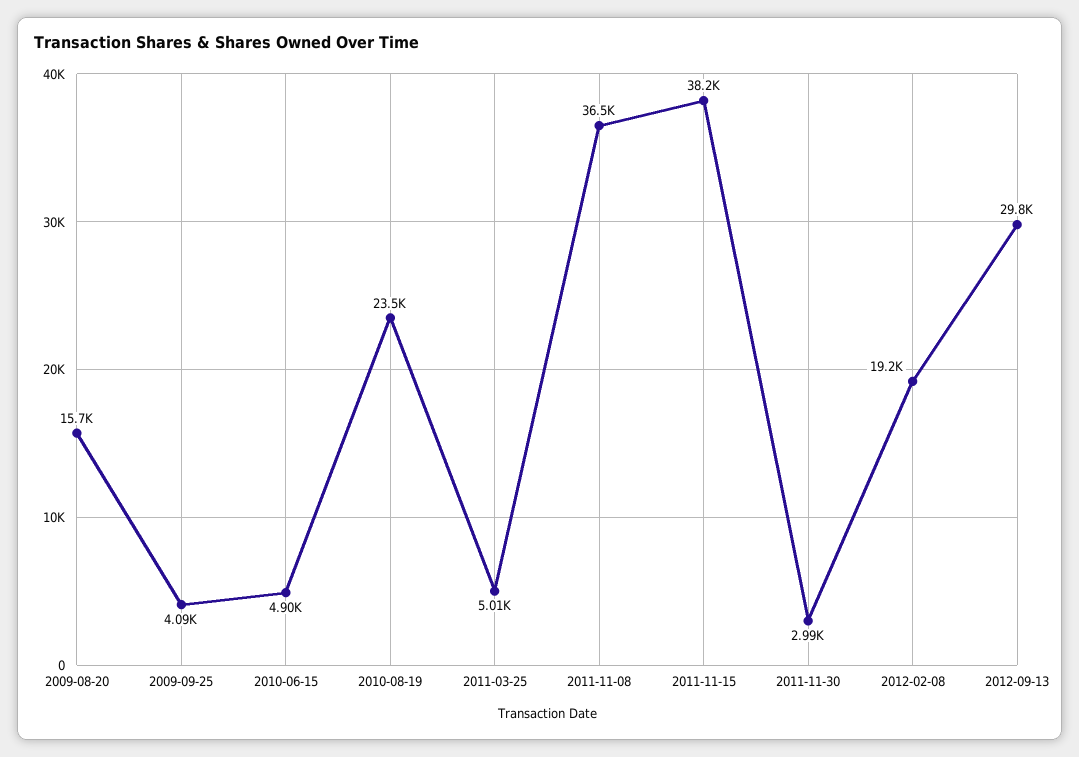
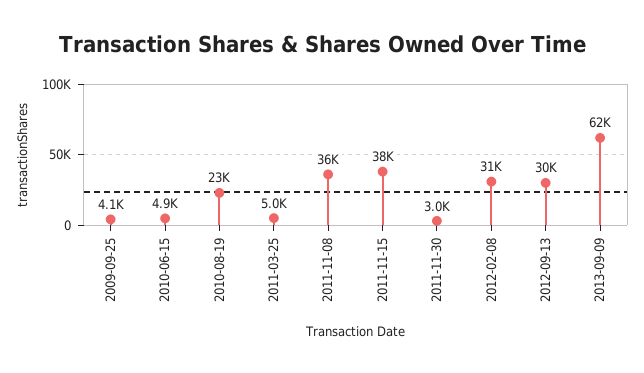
2009-08-20: 15700 -> none
2012-02-08: 19200 -> 31000
2013-09-09: none -> 62000

